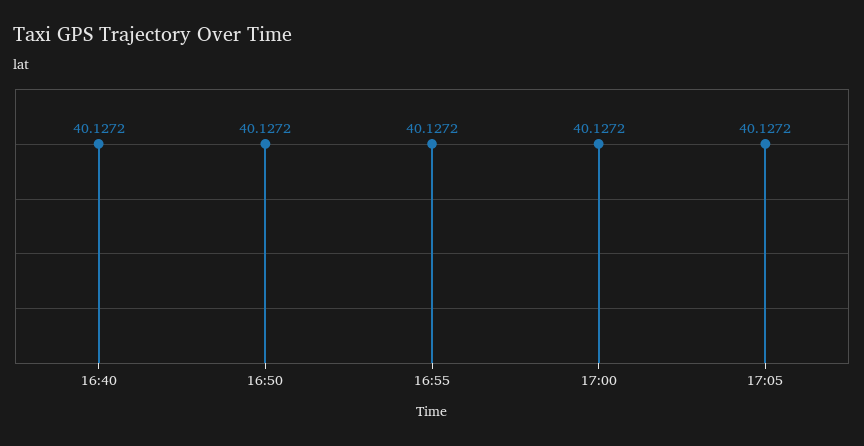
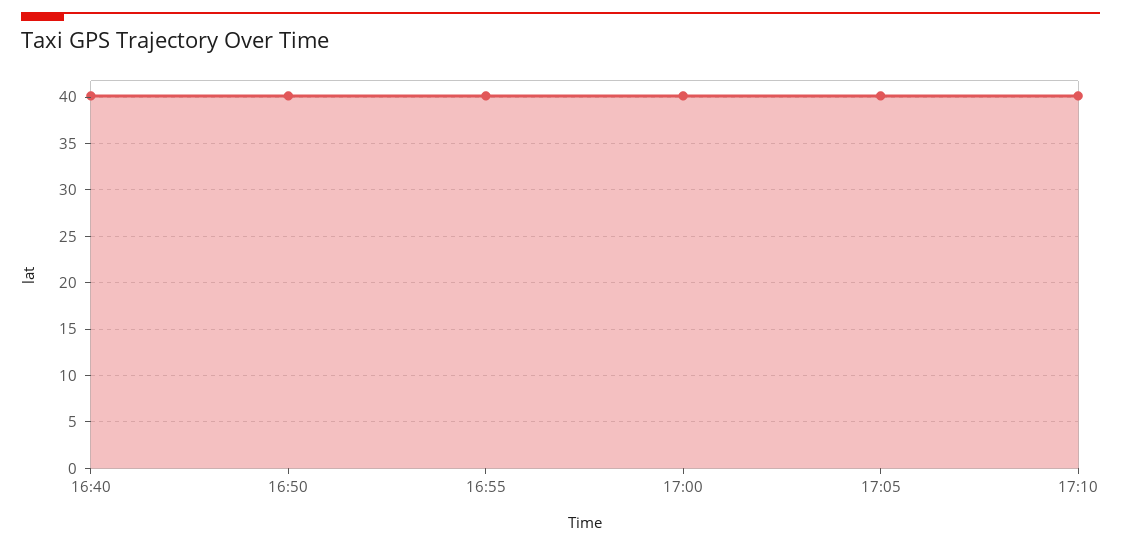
17:10: none -> 40

